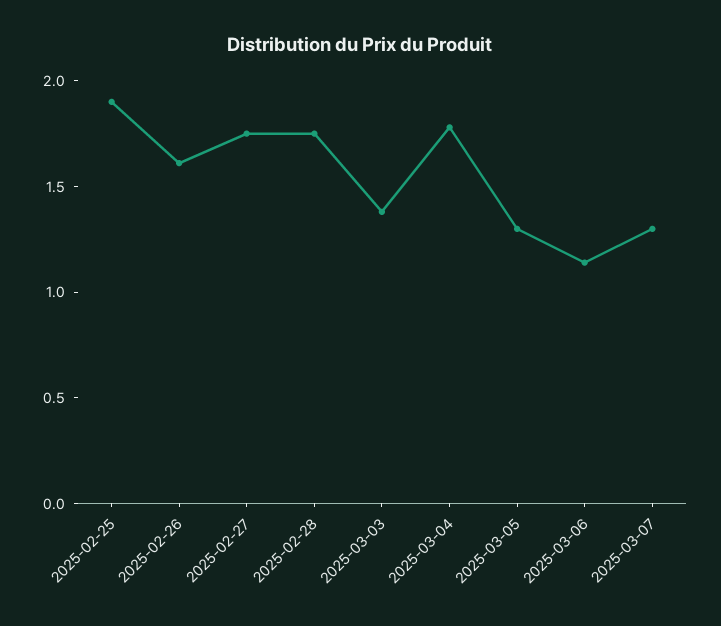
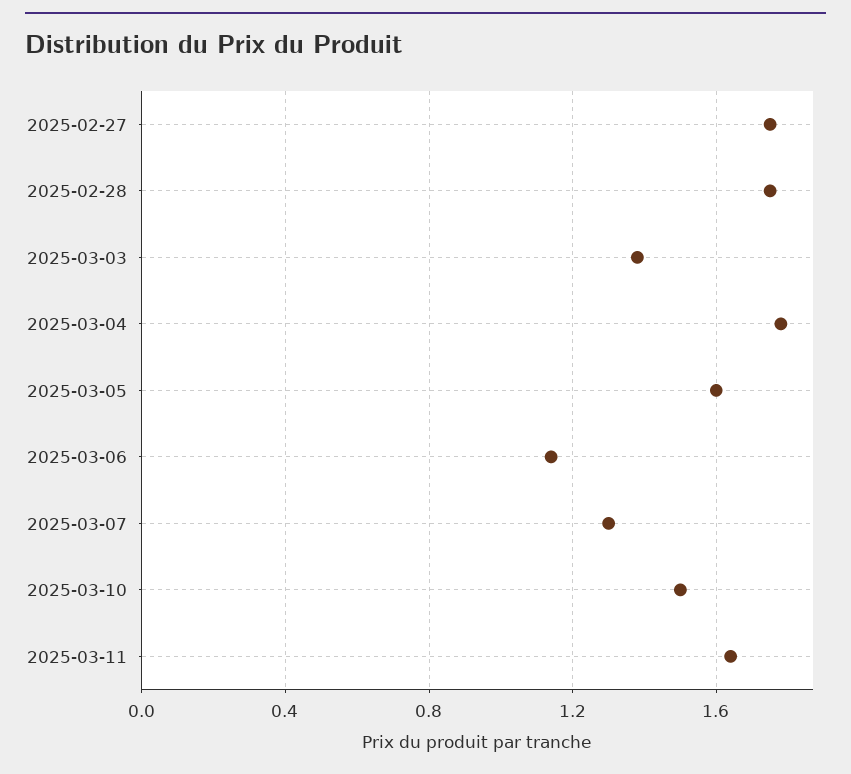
2025-02-25: 1.9 -> none
2025-02-26: 1.6 -> none
2025-03-05: 1.3 -> 1.6
2025-03-10: none -> 1.5
2025-03-11: none -> 1.65

